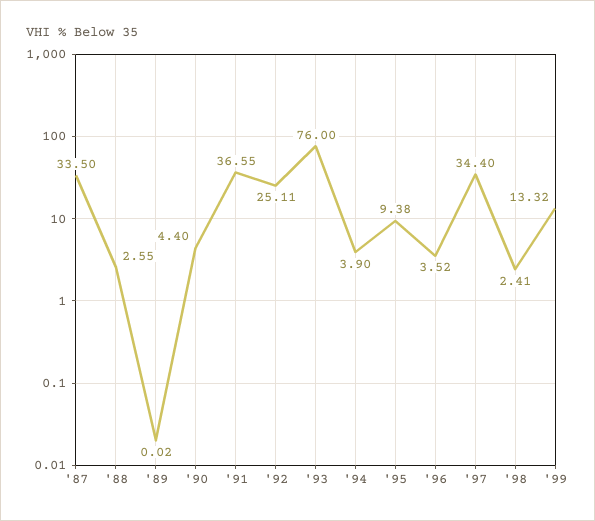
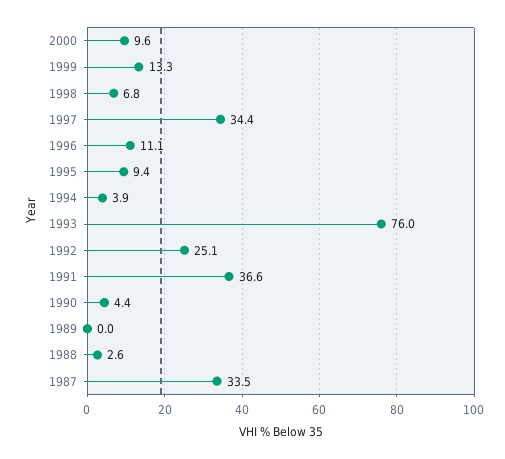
'96: 3.52 -> 11.1
'98: 2.41 -> 6.8
2000: none -> 9.6

